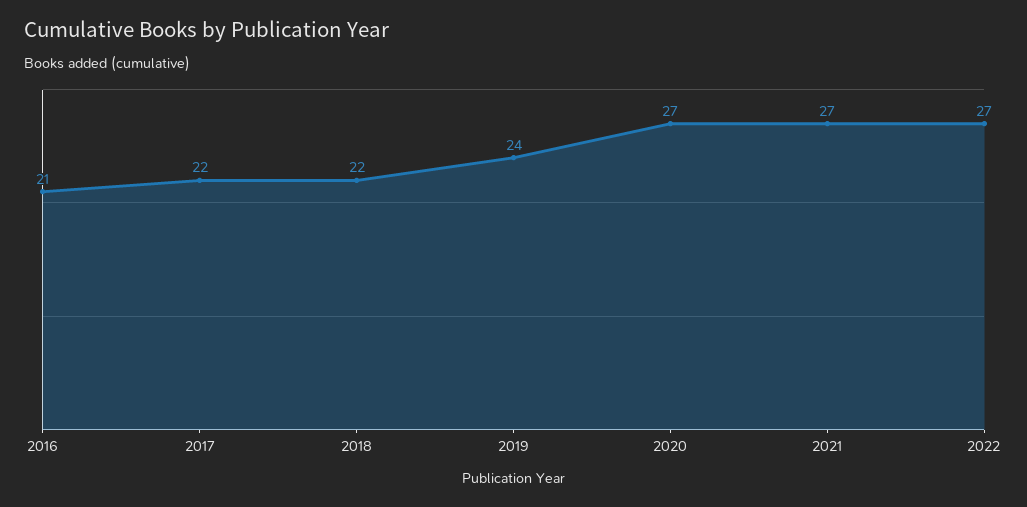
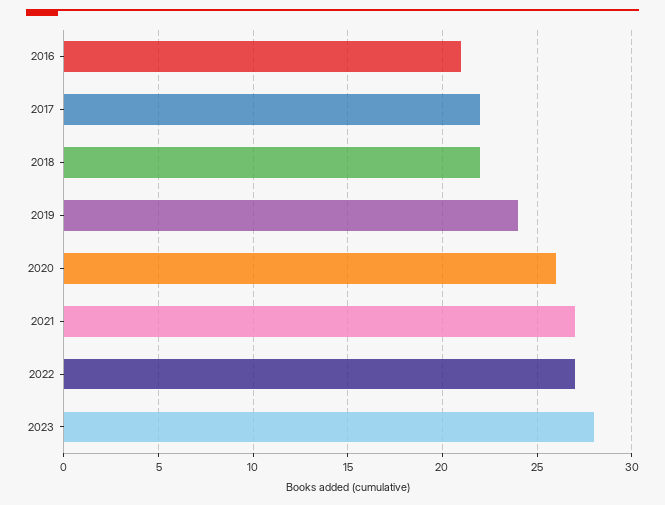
2020: 27 -> 26
2023: none -> 28

